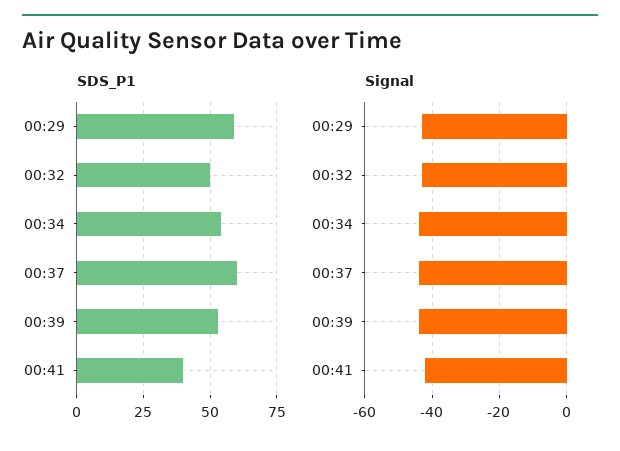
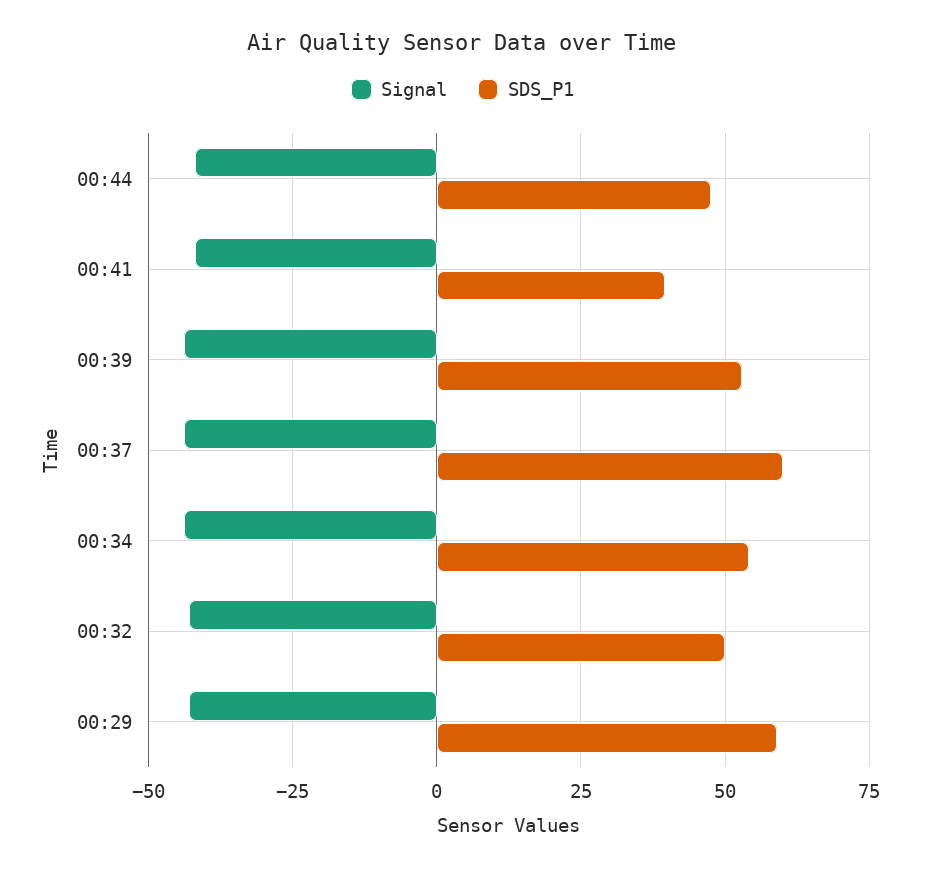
Signal, 00:44: none -> -42.5
SDS_P1, 00:44: none -> 47.5

